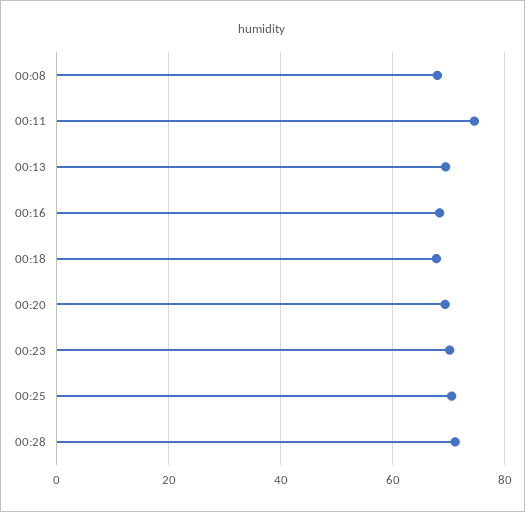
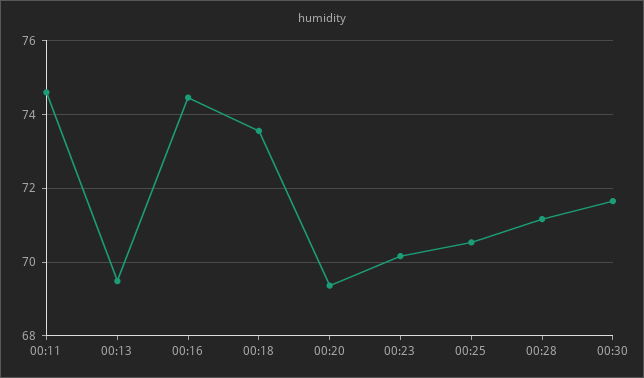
00:08: 68 -> none
00:16: 68 -> 74.4
00:18: 68 -> 73.6
00:30: none -> 71.6

